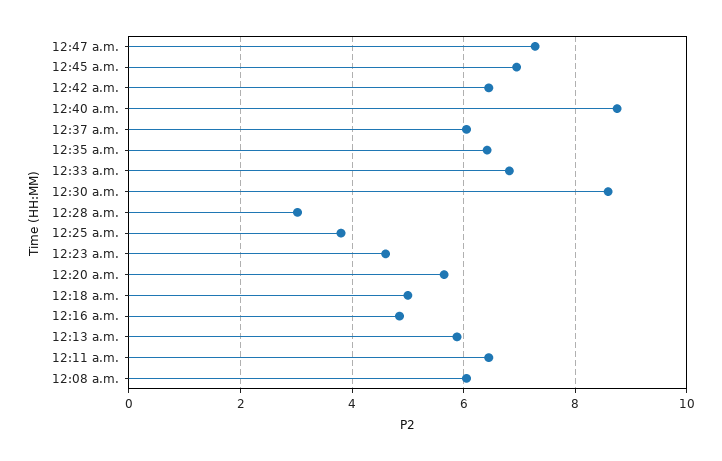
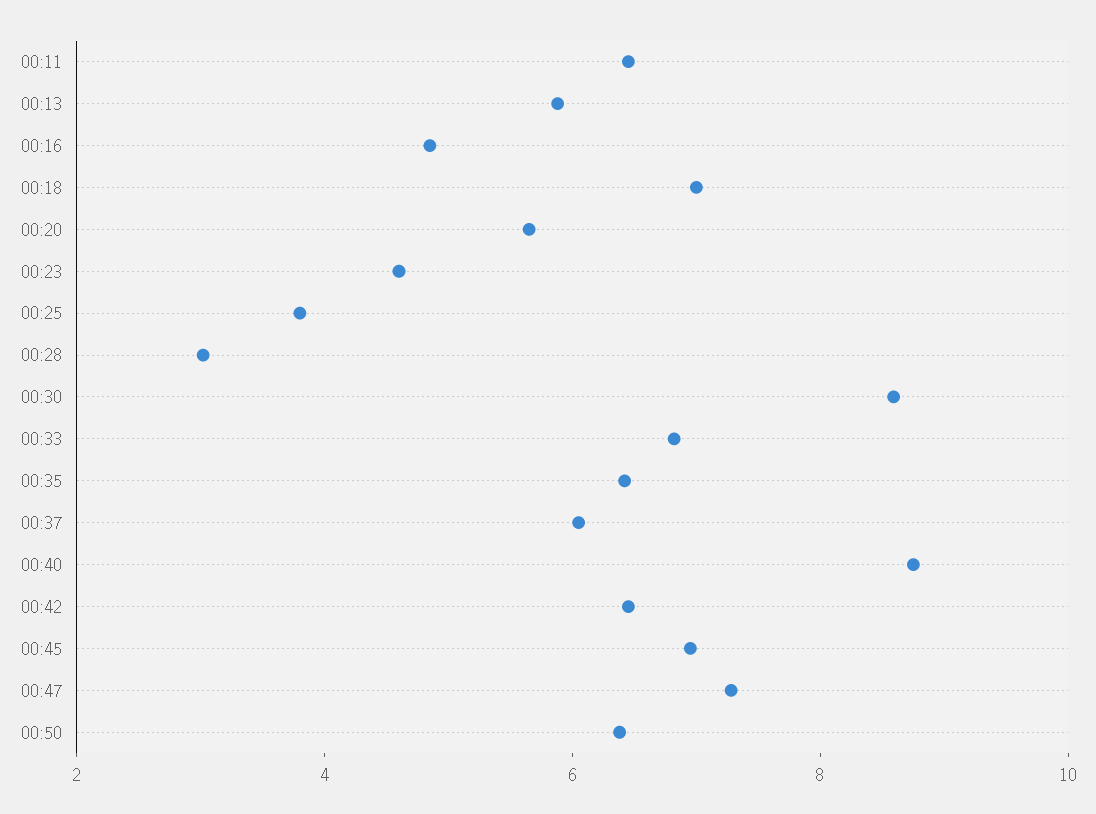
12:18 a.m.: 5 -> 7
12:08 a.m.: 6 -> none
00:50: none -> 6.5

